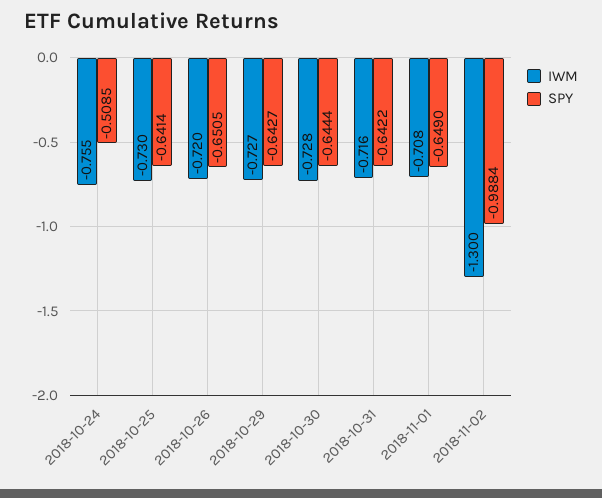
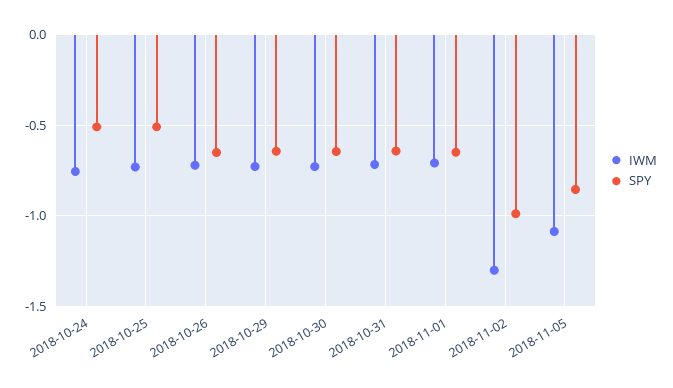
SPY, 2018-10-25: -0.6414 -> -0.5
IWM, 2018-11-05: none -> -1.1
SPY, 2018-11-05: none -> -0.85

